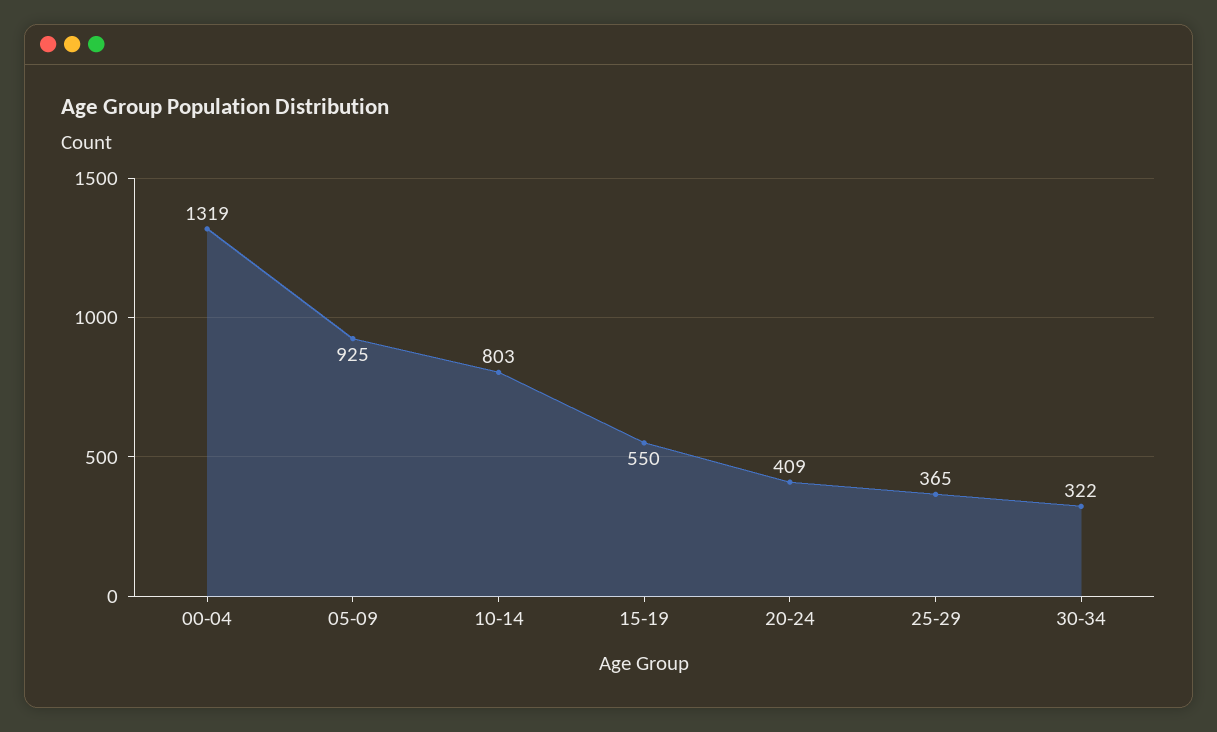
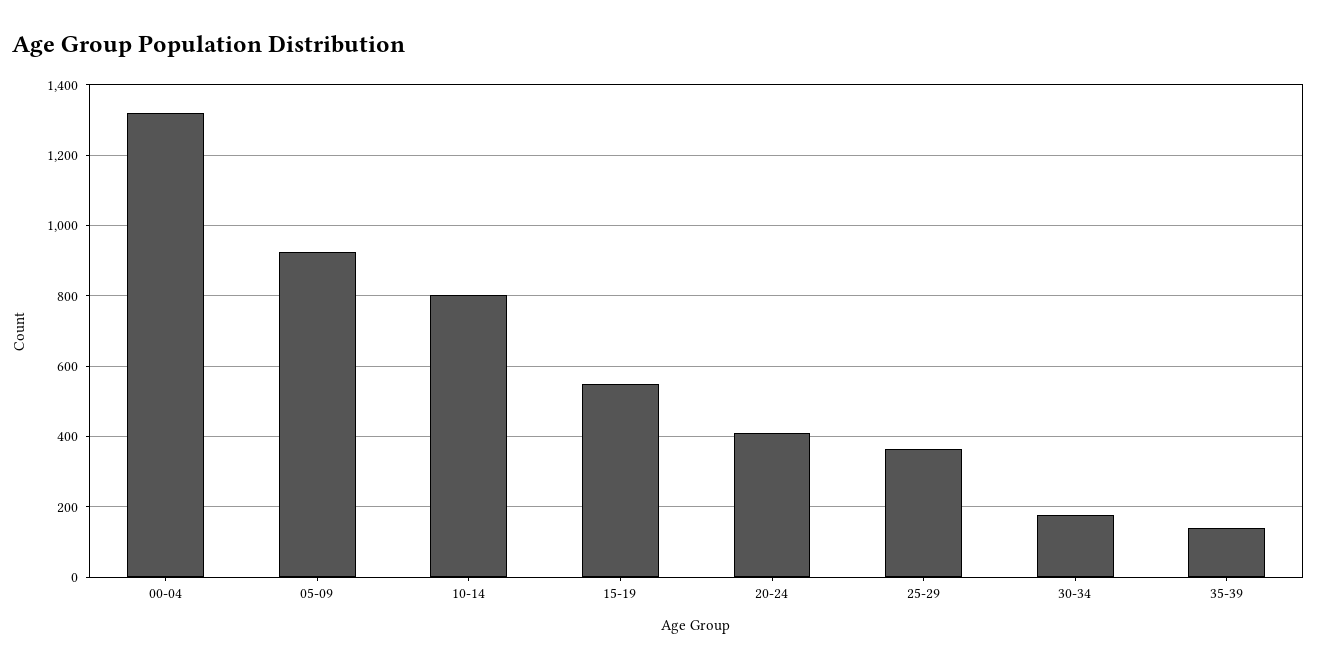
30-34: 322 -> 180
35-39: none -> 140

